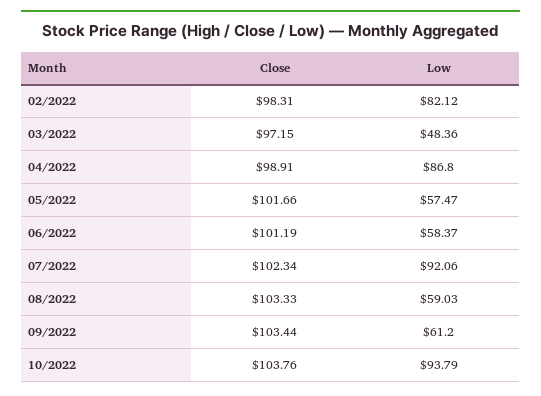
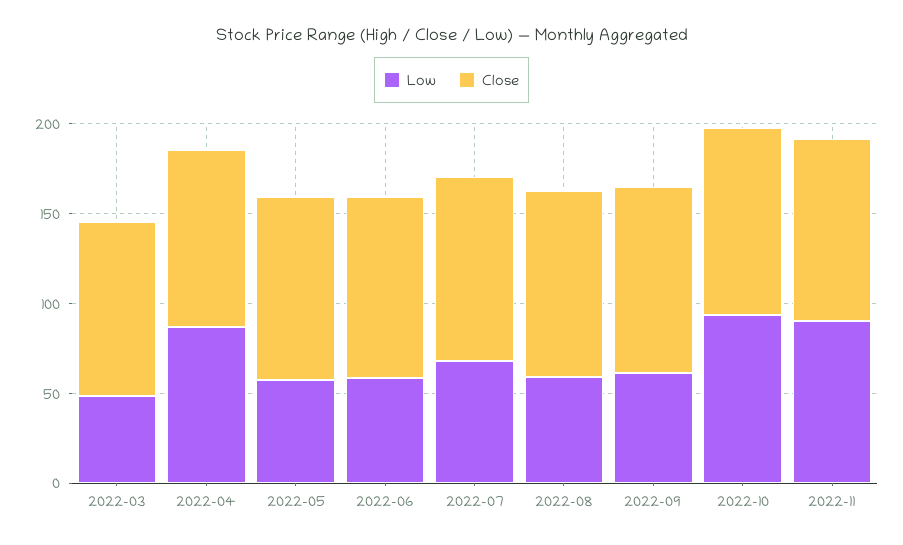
Close, 02/2022: 98.31 -> none
Low, 02/2022: 82.12 -> none
Low, 07/2022: 92.06 -> 70
Low, 2022-11: none -> 90
Close, 2022-11: none -> 100

